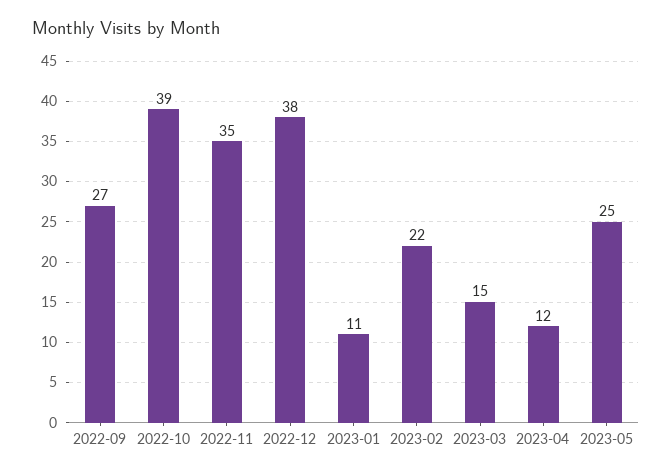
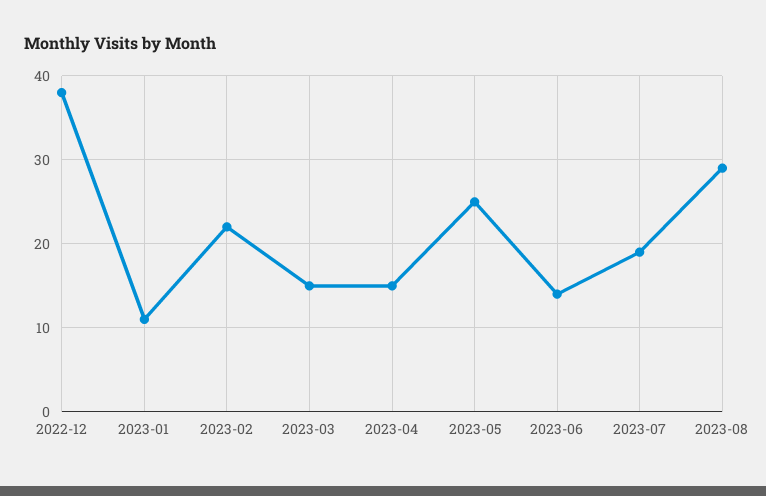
2022-09: 27 -> none
2022-10: 39 -> none
2022-11: 35 -> none
2023-04: 12 -> 15
2023-06: none -> 14
2023-07: none -> 19
2023-08: none -> 29

